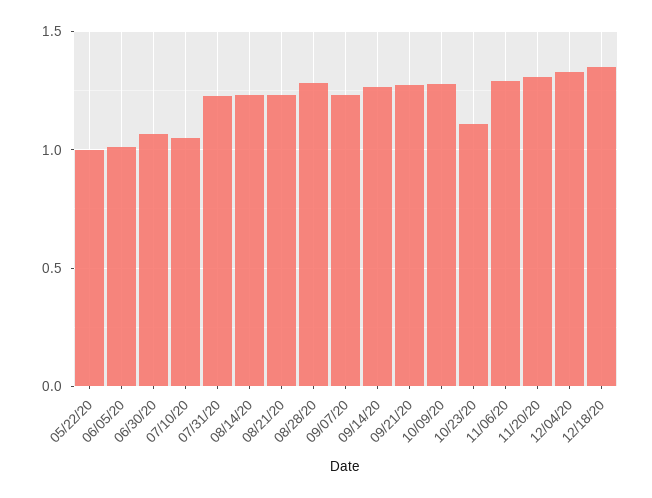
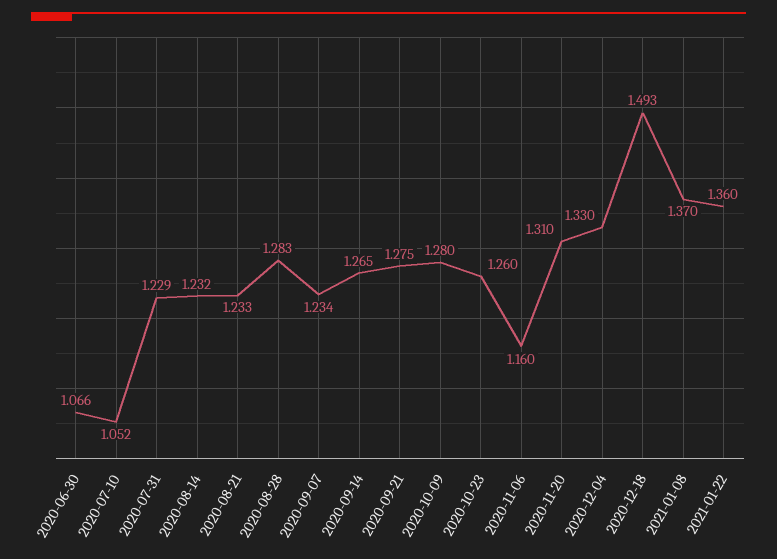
05/22/20: 1 -> none
06/05/20: 1 -> none
10/23/20: 1.1 -> 1.26
11/06/20: 1.3 -> 1.16
12/18/20: 1.35 -> 1.493
2021-01-08: none -> 1.37
2021-01-22: none -> 1.36

